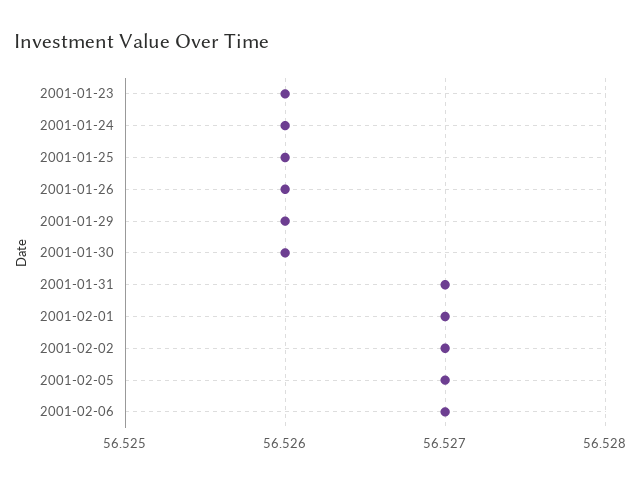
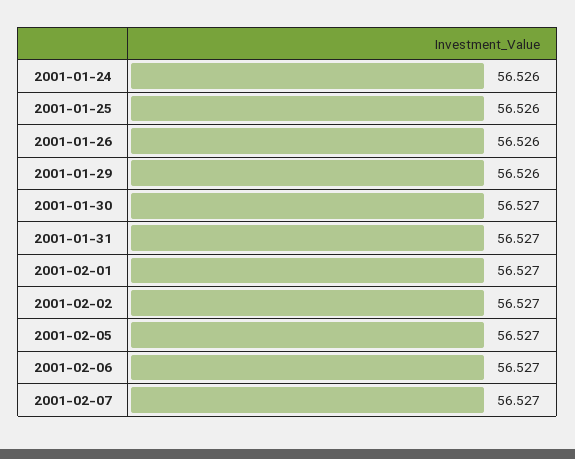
2001-01-23: 56.526 -> none
2001-01-30: 56.526 -> 56.527
2001-02-07: none -> 56.527

